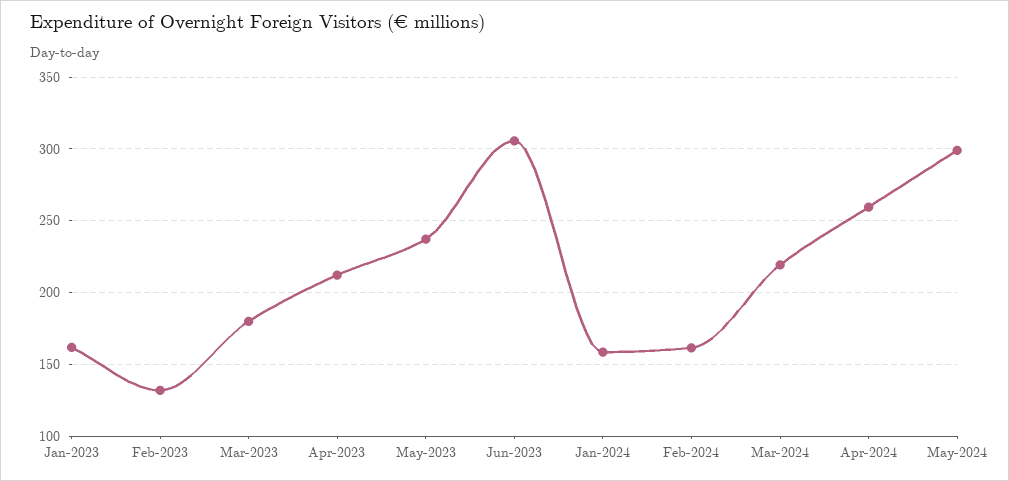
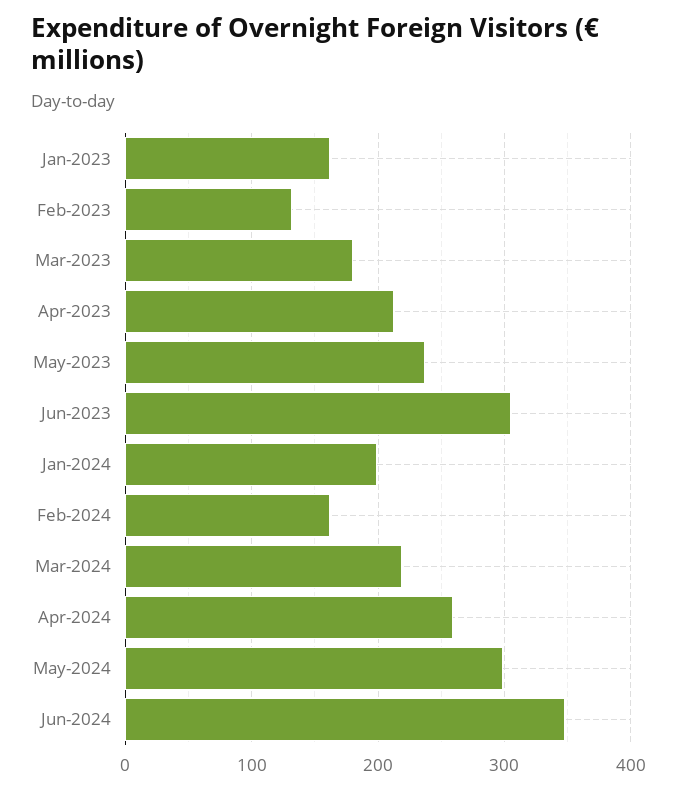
Jan-2024: 160 -> 200
Jun-2024: none -> 350

